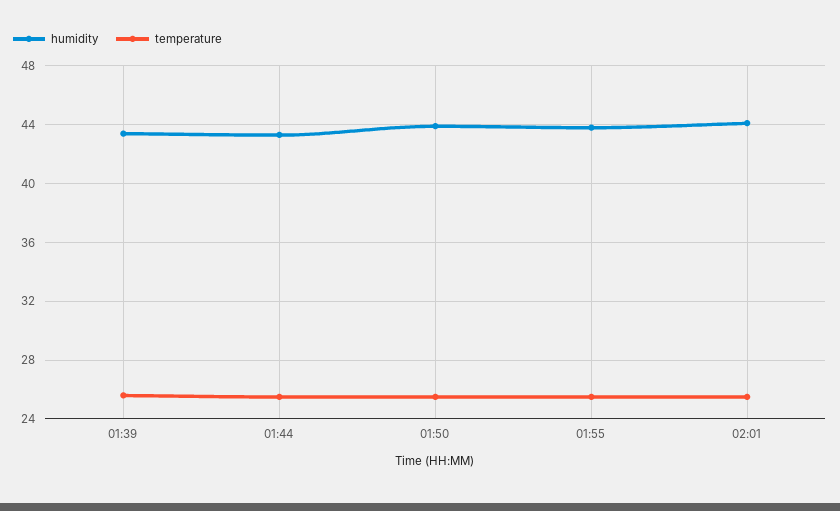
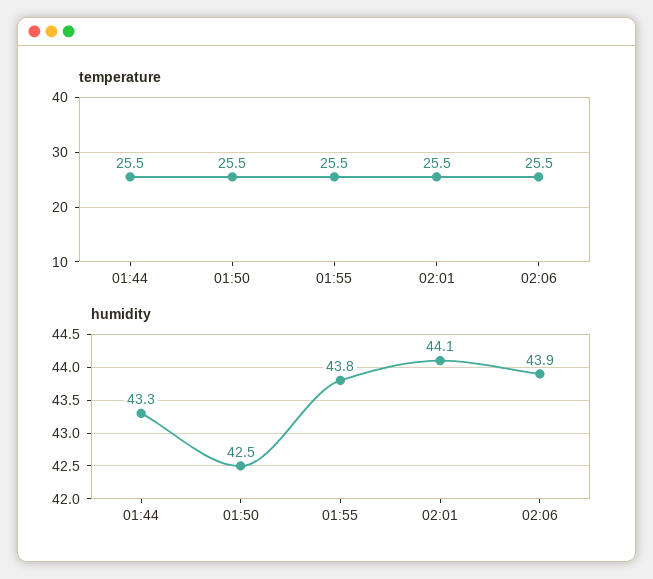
humidity, 01:39: 43.5 -> none
temperature, 01:39: 25.5 -> none
humidity, 01:50: 44 -> 42.5
temperature, 02:06: none -> 25.5
humidity, 02:06: none -> 43.9

